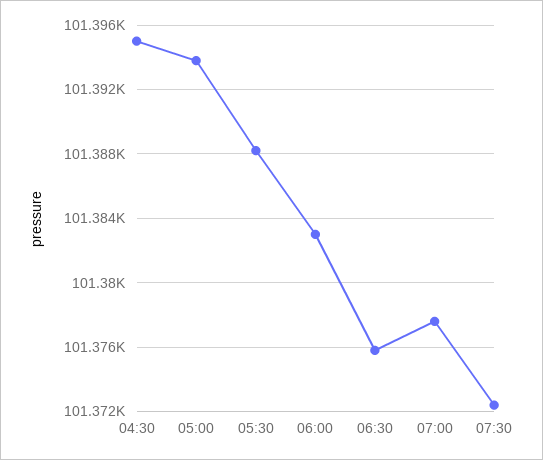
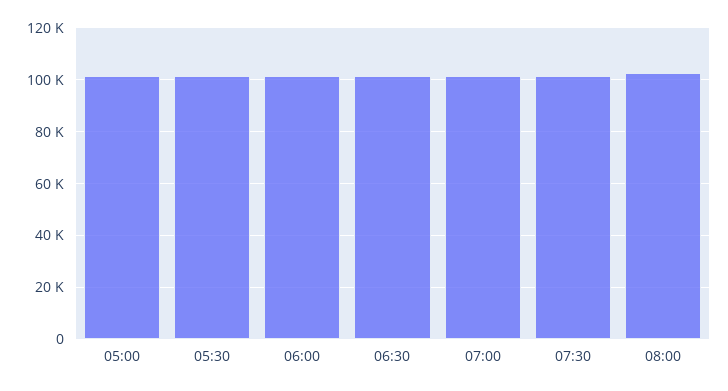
04:30: 101395 -> none
08:00: none -> 102500

